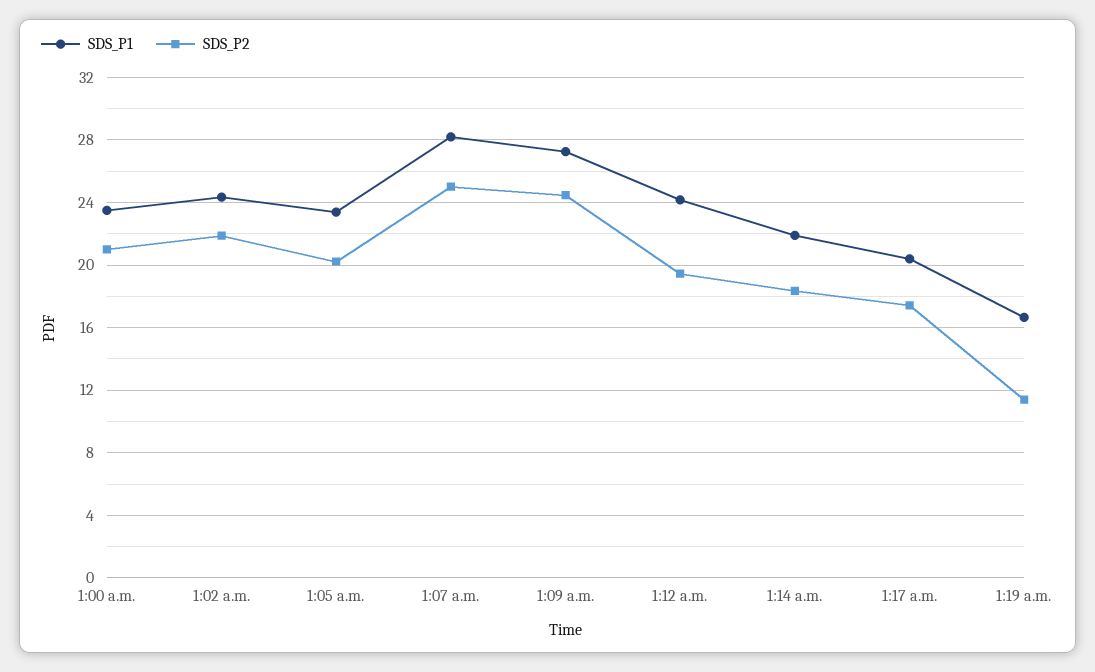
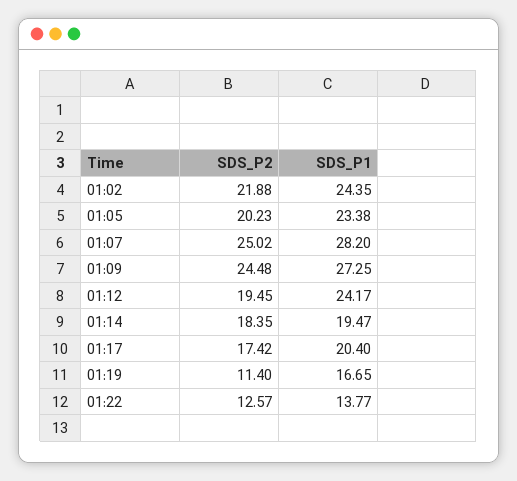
SDS_P1, 1:00 a.m.: 23.5 -> none
SDS_P2, 1:00 a.m.: 21 -> none
SDS_P1, 1:14 a.m.: 22 -> 19.47
SDS_P2, 01:22: none -> 12.57
SDS_P1, 01:22: none -> 13.77

